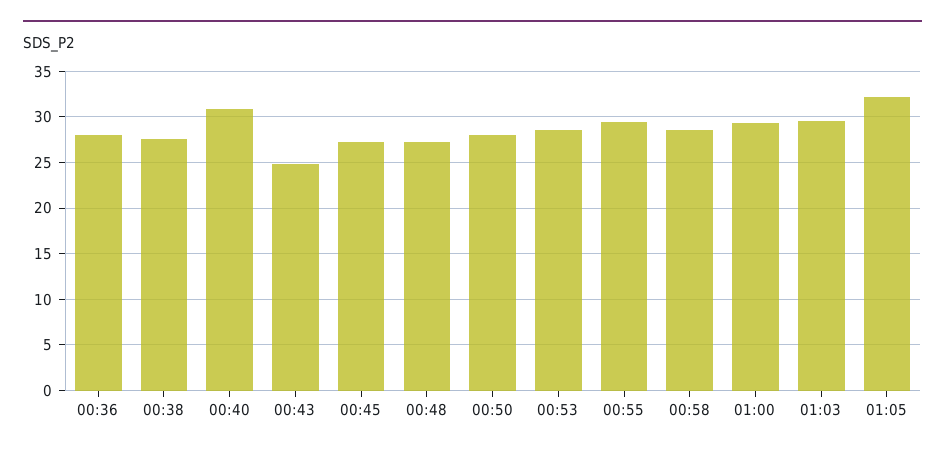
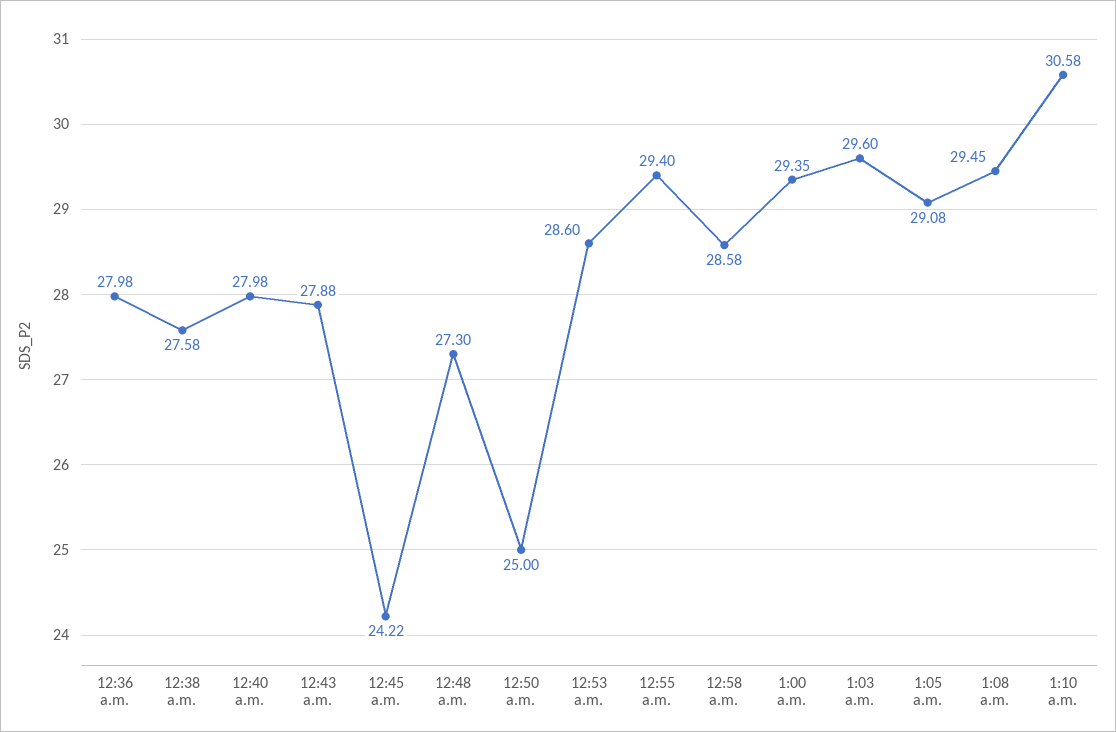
00:40: 31 -> 27.98
00:43: 25 -> 27.88
00:45: 27 -> 24.22
00:50: 28 -> 25
01:05: 32 -> 29.08
1:08 a.m.: none -> 29.45
1:10 a.m.: none -> 30.58

